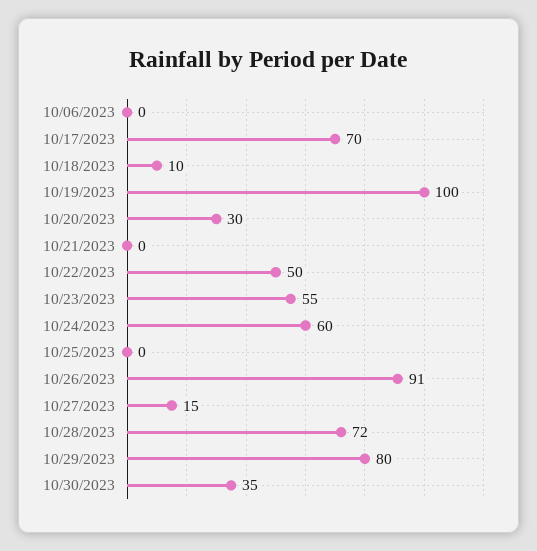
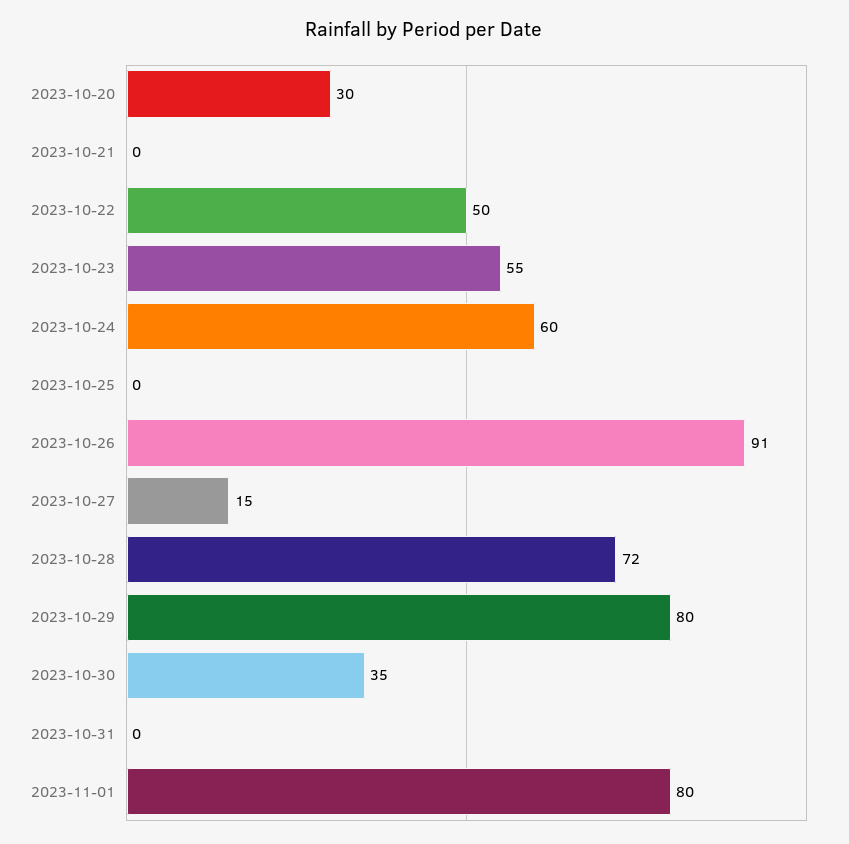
10/06/2023: 0 -> none
10/17/2023: 70 -> none
10/18/2023: 10 -> none
10/19/2023: 100 -> none
2023-10-31: none -> 0
2023-11-01: none -> 80

